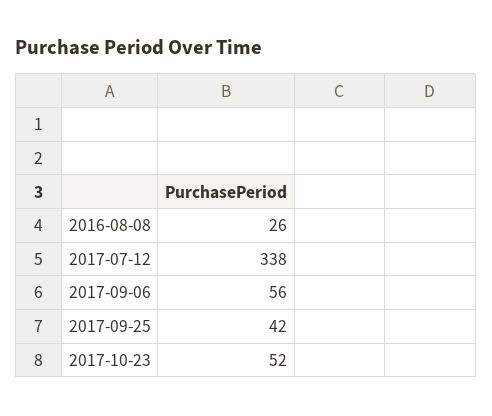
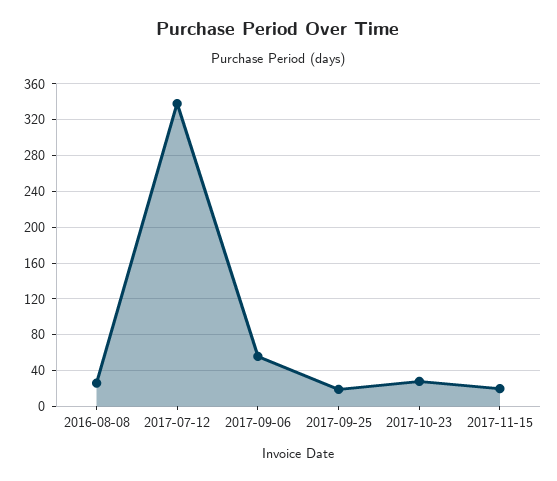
2017-09-25: 42 -> 20
2017-10-23: 52 -> 30
2017-11-15: none -> 20

